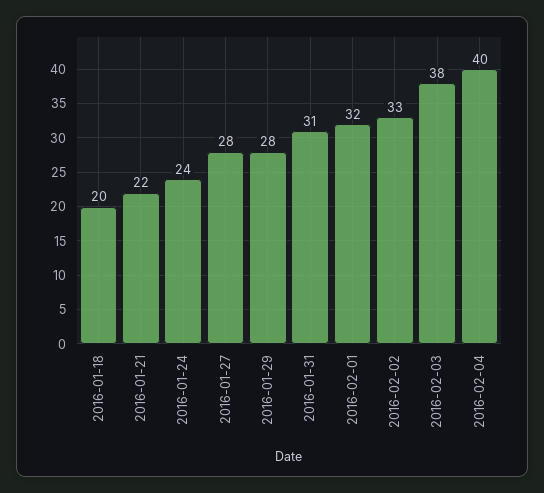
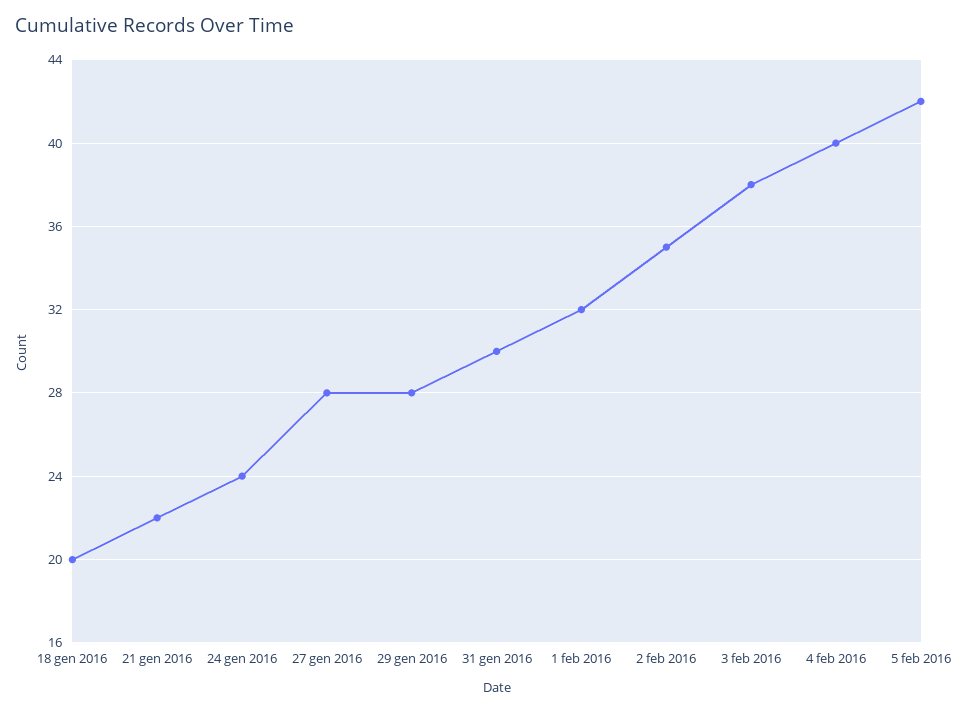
2016-01-31: 31 -> 30
2016-02-02: 33 -> 35
5 feb 2016: none -> 42

